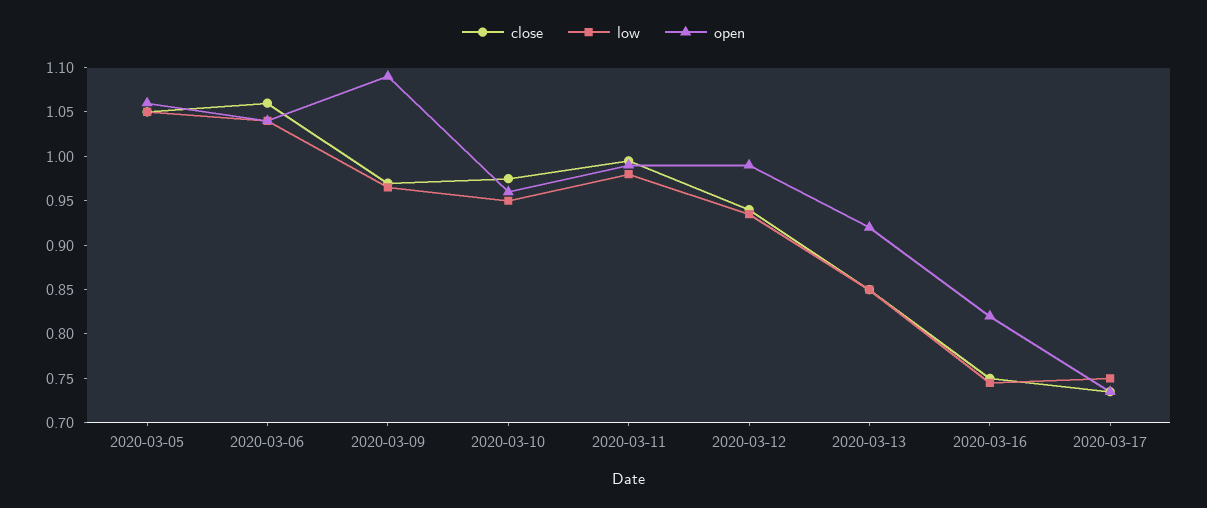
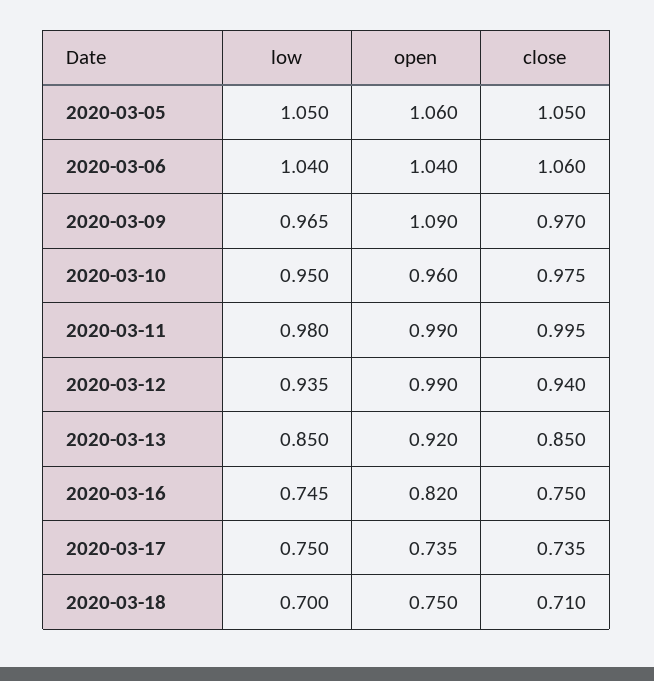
low, 2020-03-18: none -> 0.7
open, 2020-03-18: none -> 0.75
close, 2020-03-18: none -> 0.71

